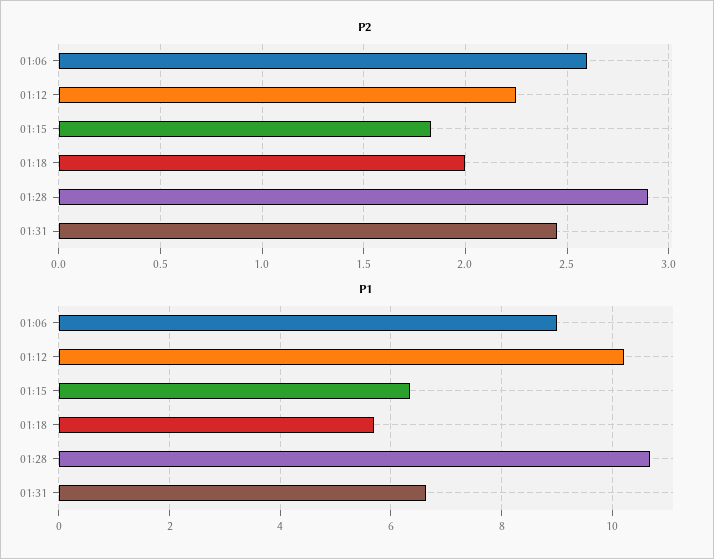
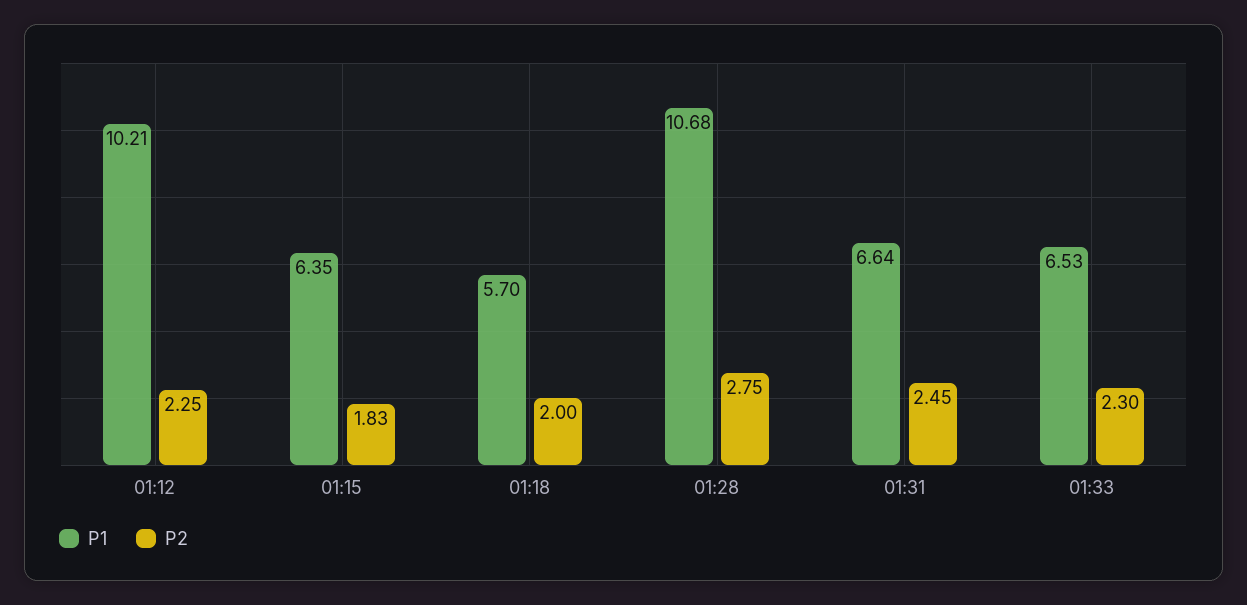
P2, 01:06: 2.6 -> none
P2, 01:28: 2.9 -> 2.75
P1, 01:06: 9 -> none
P1, 01:33: none -> 6.53
P2, 01:33: none -> 2.3

